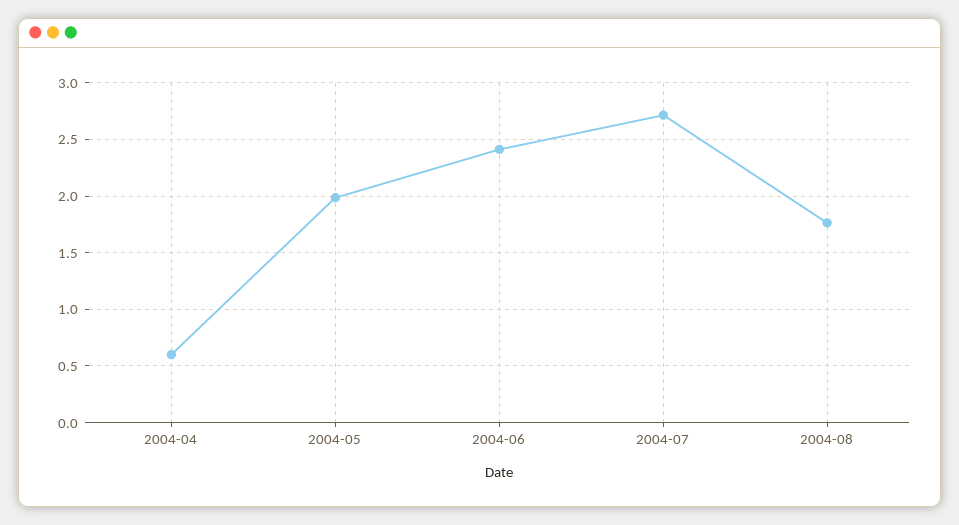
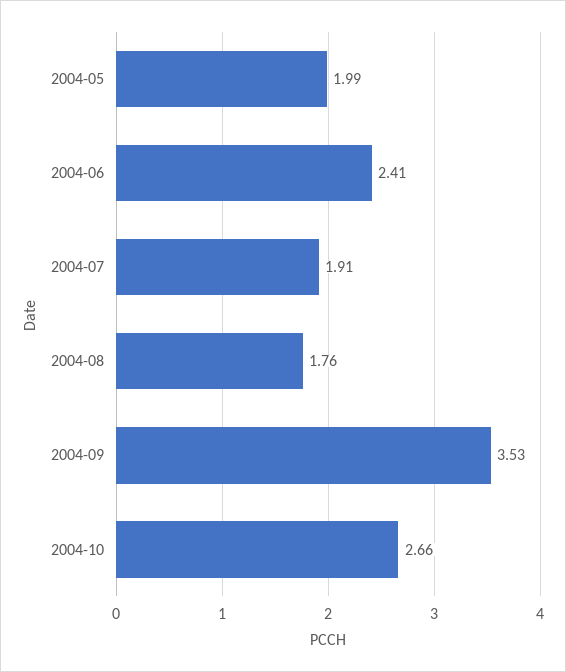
2004-04: 0.6 -> none
2004-07: 2.7 -> 1.91
2004-09: none -> 3.53
2004-10: none -> 2.66

